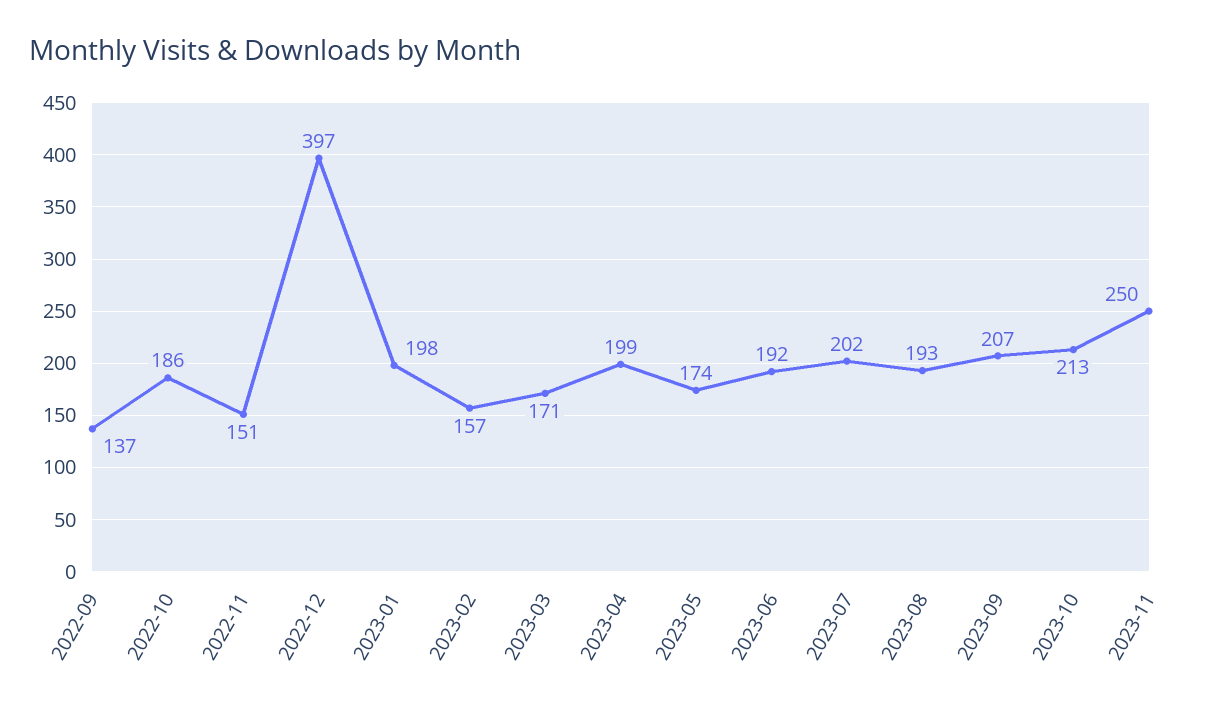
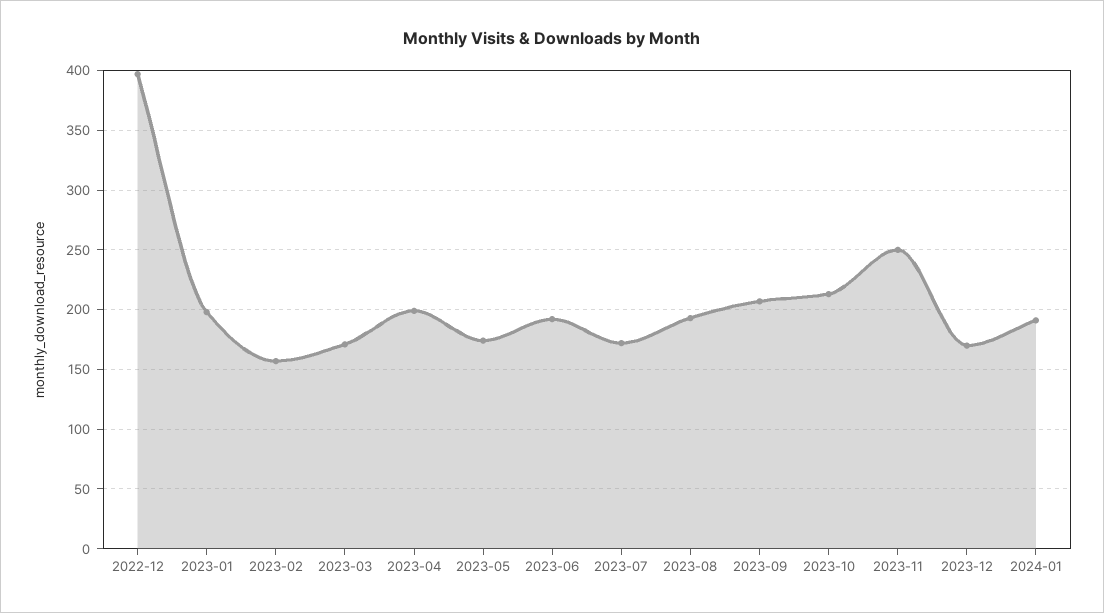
2022-09: 137 -> none
2022-10: 186 -> none
2022-11: 151 -> none
2023-07: 202 -> 170
2023-12: none -> 170
2024-01: none -> 190

